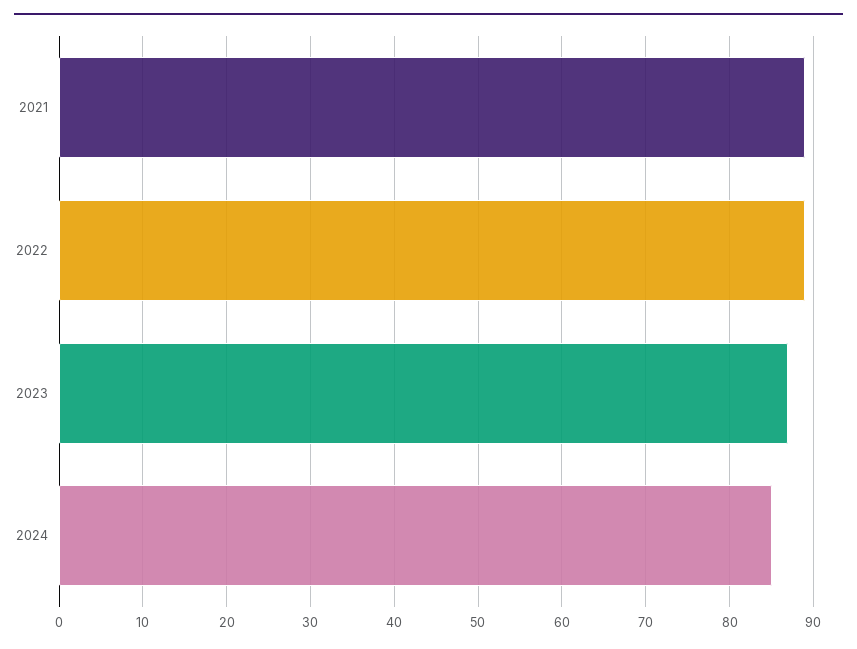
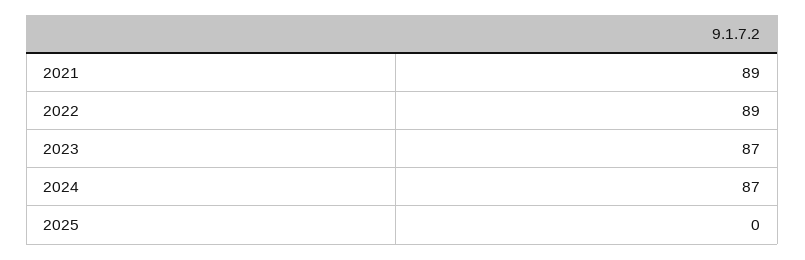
2024: 85 -> 87
2025: none -> 0

